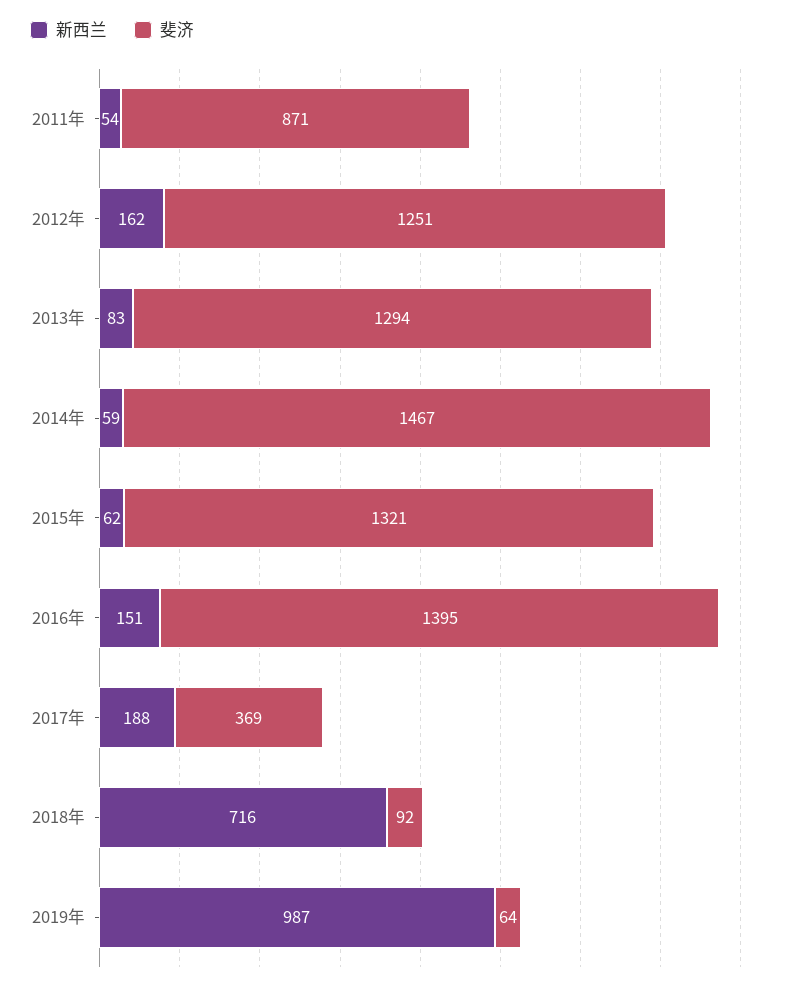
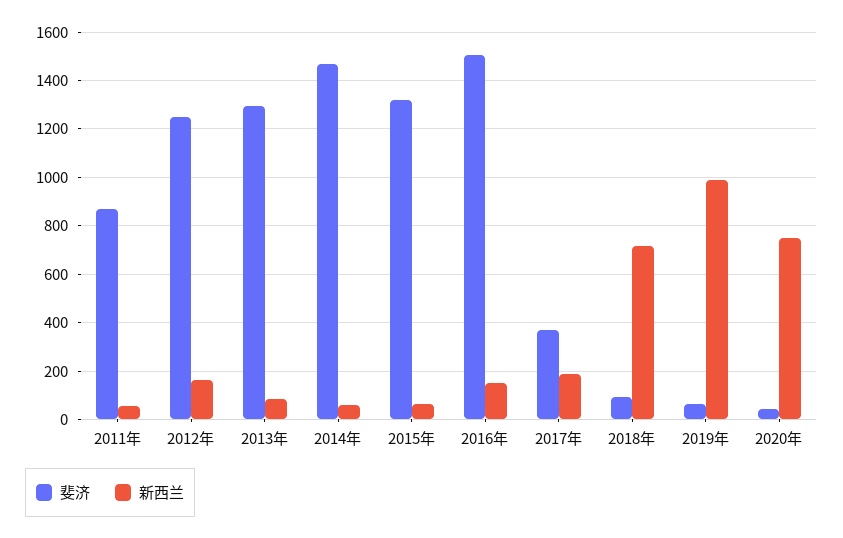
斐济, 2016年: 1395 -> 1500
斐济, 2020年: none -> 50
新西兰, 2020年: none -> 750

